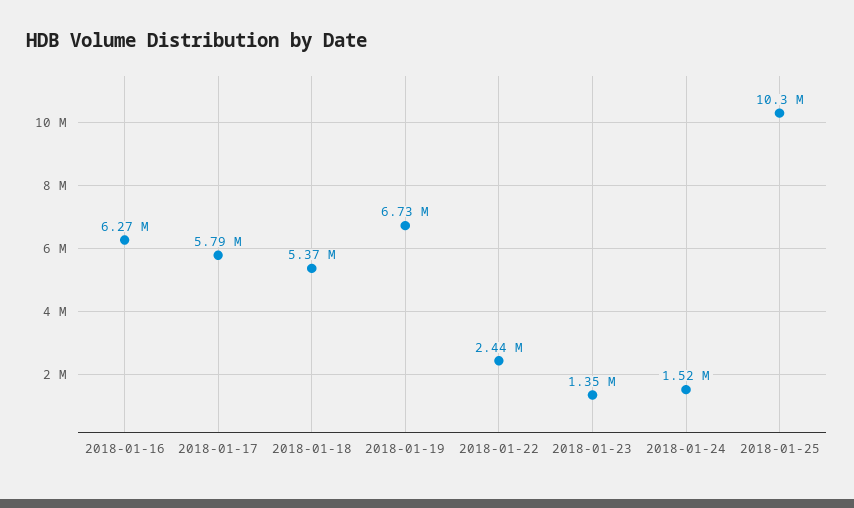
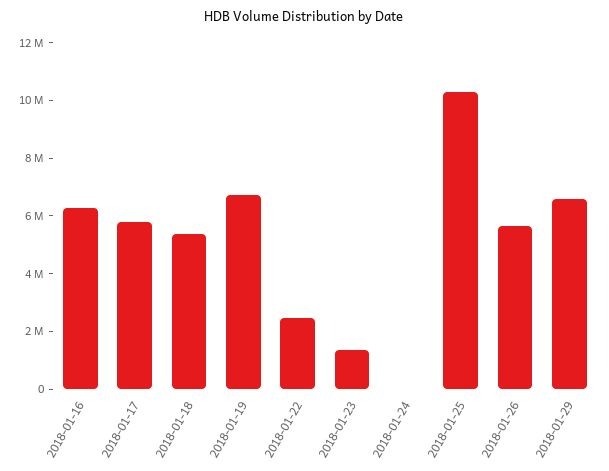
2018-01-24: 1520000 -> 0
2018-01-26: none -> 5500000
2018-01-29: none -> 6500000

